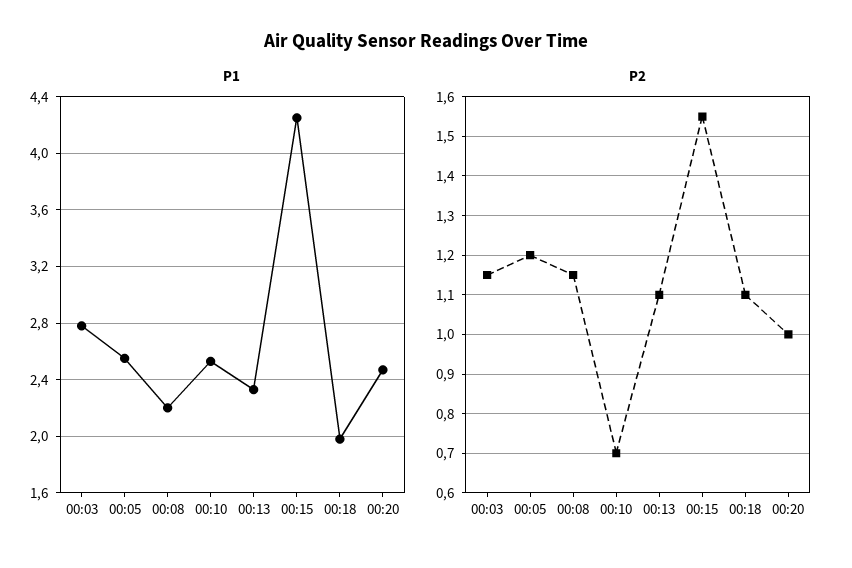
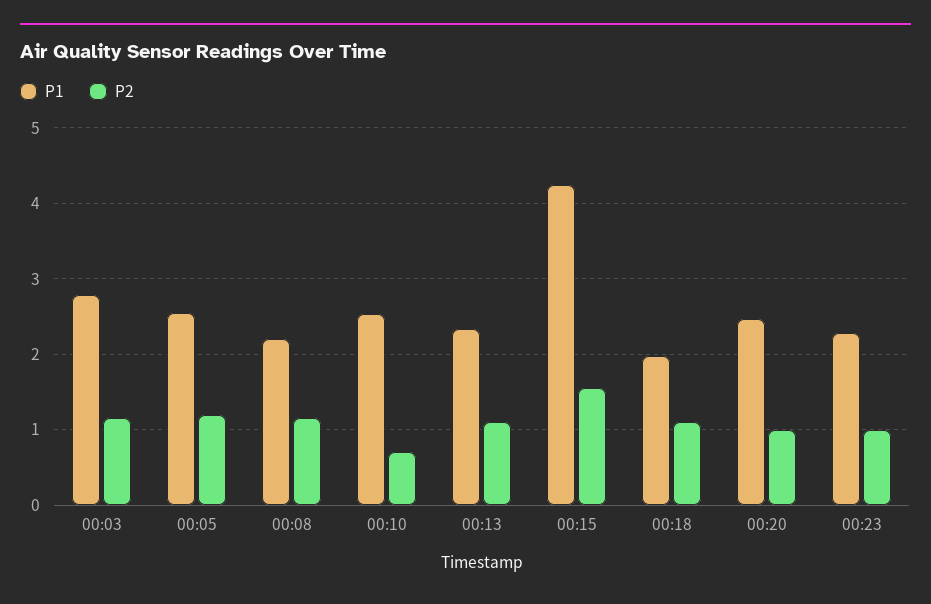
P1, 00:23: none -> 2.3
P2, 00:23: none -> 1

